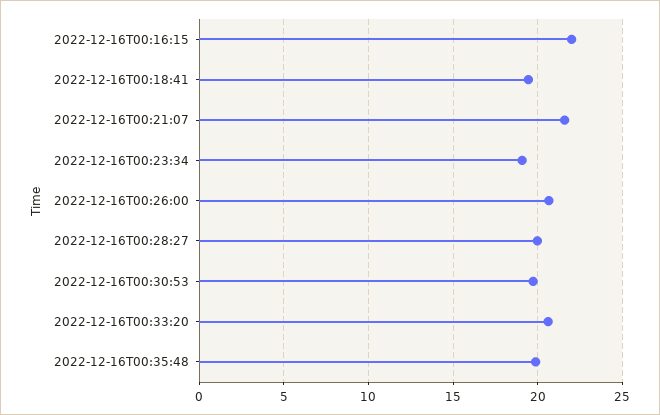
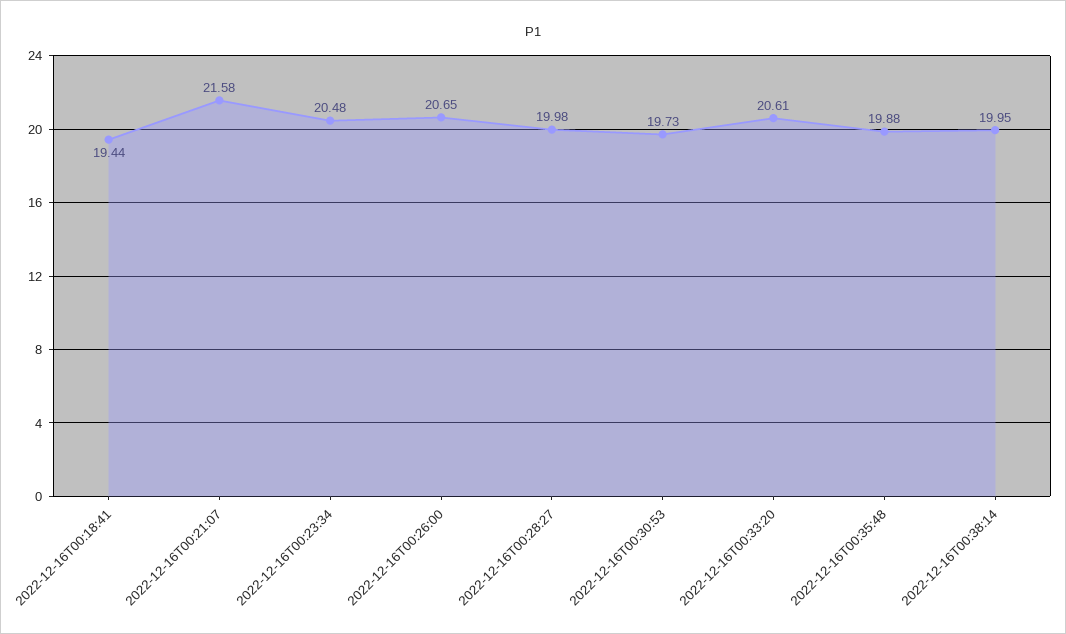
2022-12-16T00:16:15: 22 -> none
2022-12-16T00:23:34: 19 -> 20.48
2022-12-16T00:38:14: none -> 19.95

